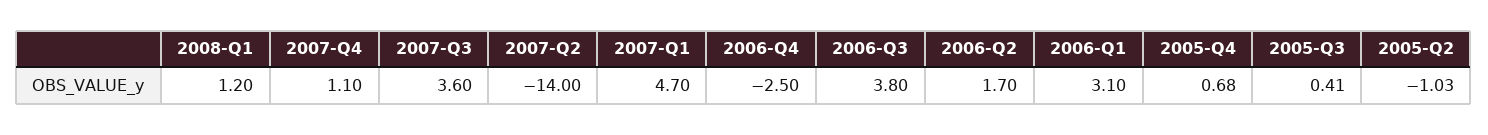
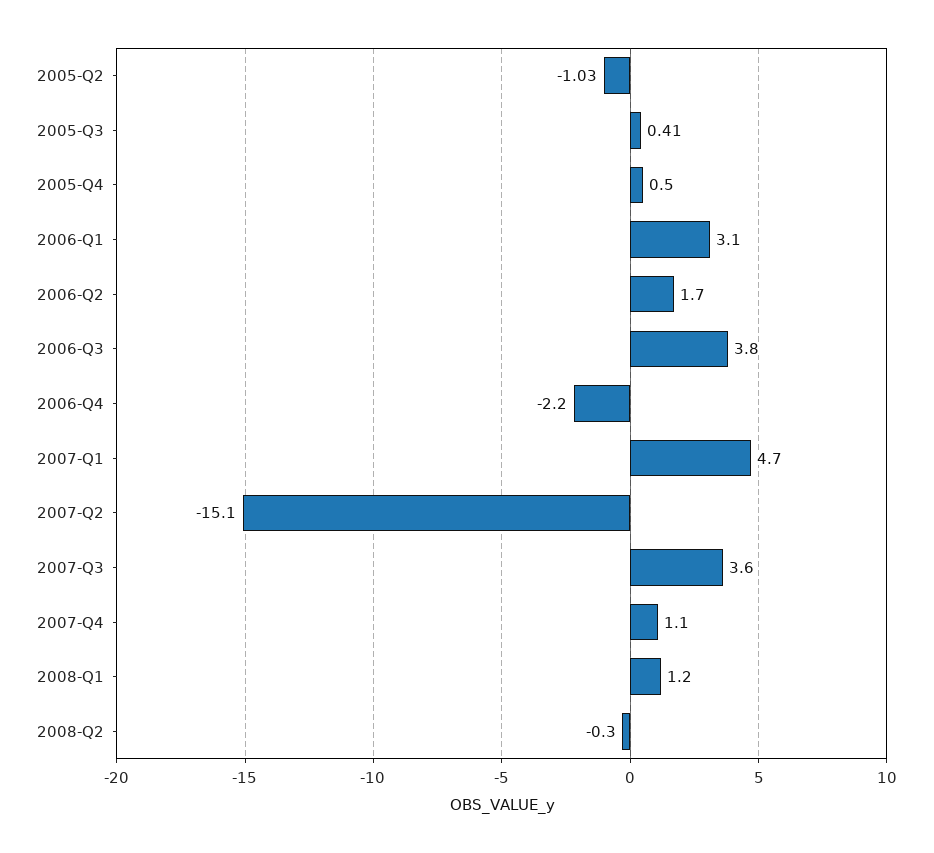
2007-Q2: -14 -> -15.1
2006-Q4: -2.5 -> -2.2
2005-Q4: 0.68 -> 0.5
2008-Q2: none -> -0.3

